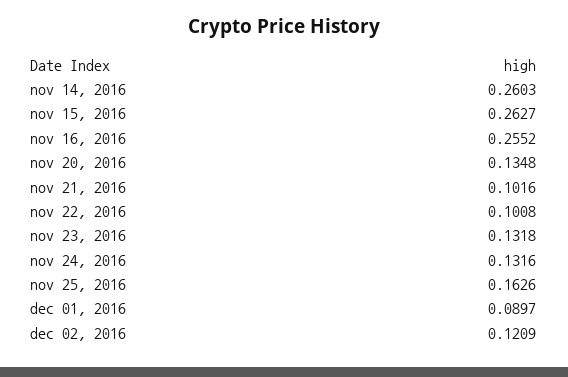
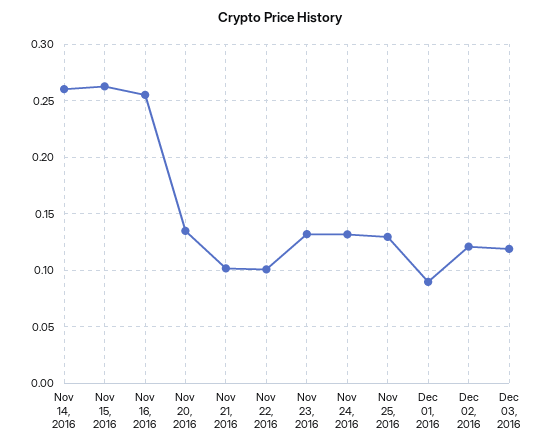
nov 25, 2016: 0.1626 -> 0.13
Dec 03, 2016: none -> 0.12

